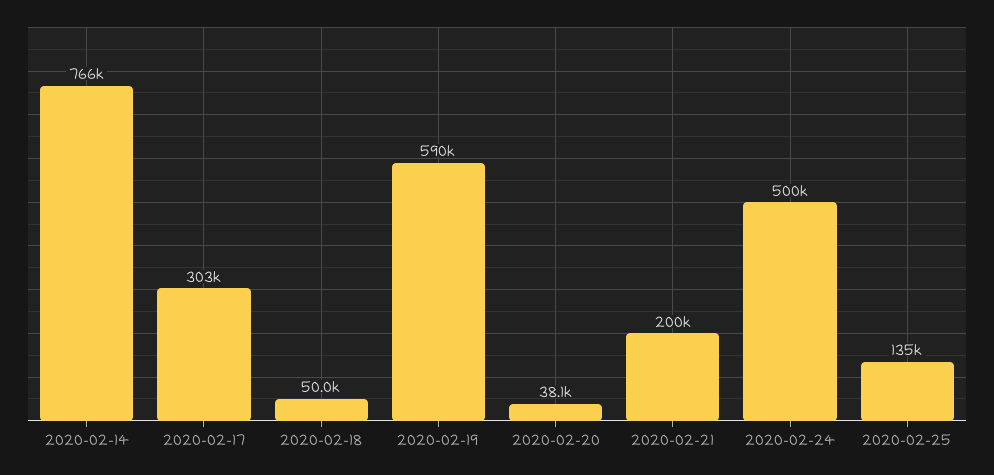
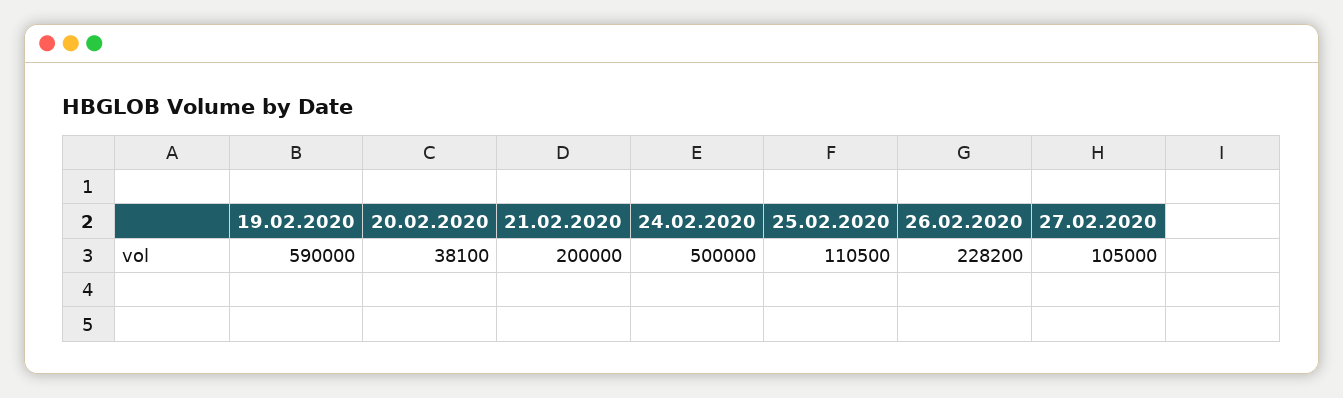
2020-02-14: 766000 -> none
2020-02-17: 303000 -> none
2020-02-18: 50000 -> none
2020-02-25: 135000 -> 110500
26.02.2020: none -> 228200
27.02.2020: none -> 105000

